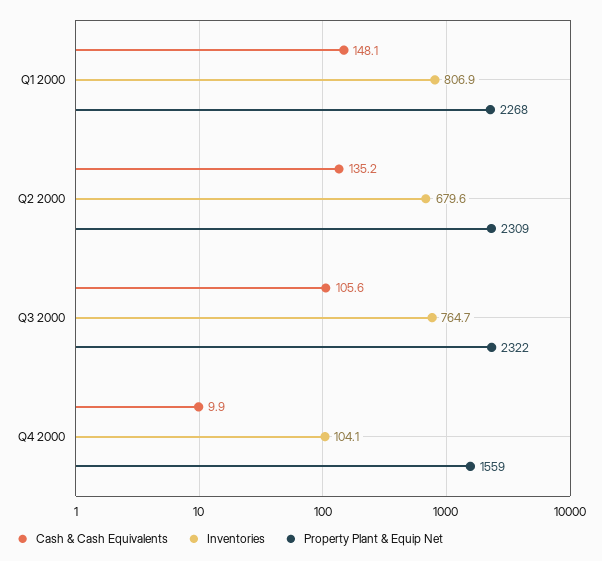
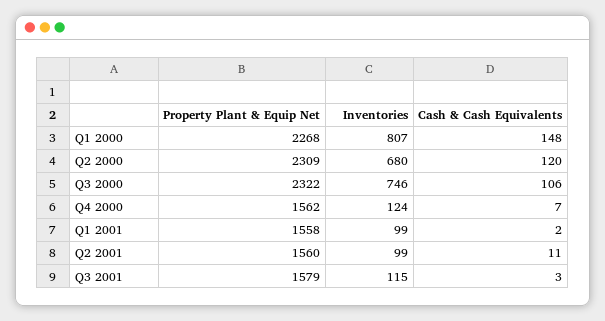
Cash & Cash Equivalents, Q2 2000: 135.2 -> 120
Inventories, Q3 2000: 764.7 -> 746
Cash & Cash Equivalents, Q4 2000: 9.9 -> 7
Inventories, Q4 2000: 104.1 -> 124
Property Plant & Equip Net, Q4 2000: 1559 -> 1562
Property Plant & Equip Net, Q1 2001: none -> 1558
Inventories, Q1 2001: none -> 99
Cash & Cash Equivalents, Q1 2001: none -> 2
Property Plant & Equip Net, Q2 2001: none -> 1560
Inventories, Q2 2001: none -> 99
Cash & Cash Equivalents, Q2 2001: none -> 11
Property Plant & Equip Net, Q3 2001: none -> 1579
Inventories, Q3 2001: none -> 115
Cash & Cash Equivalents, Q3 2001: none -> 3

